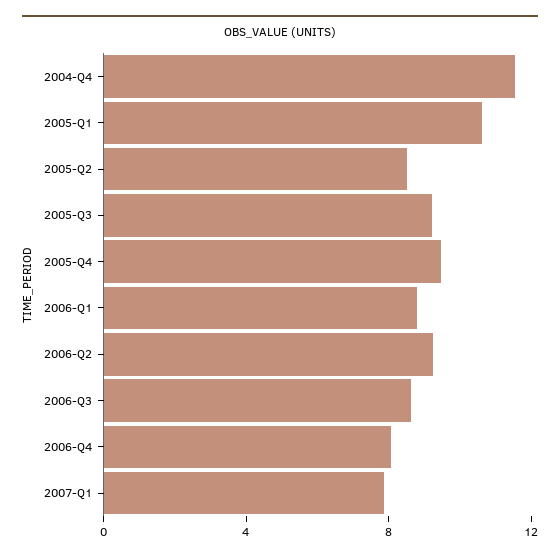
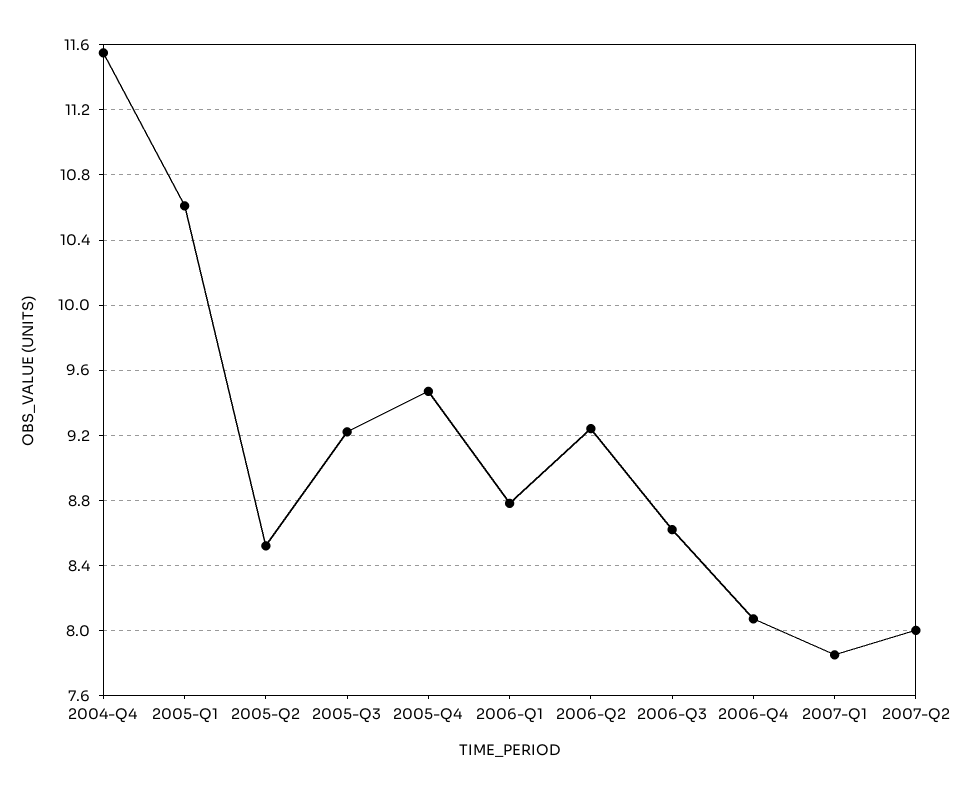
2007-Q2: none -> 8

